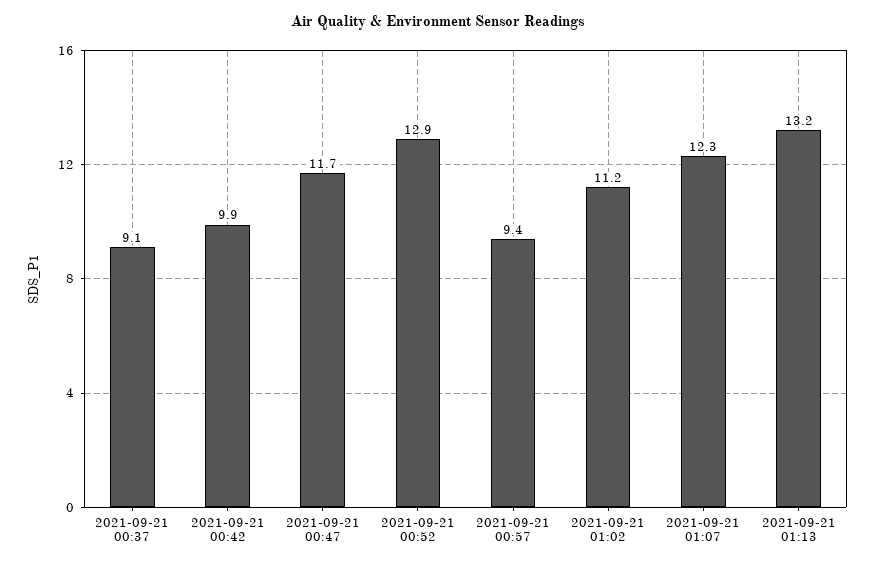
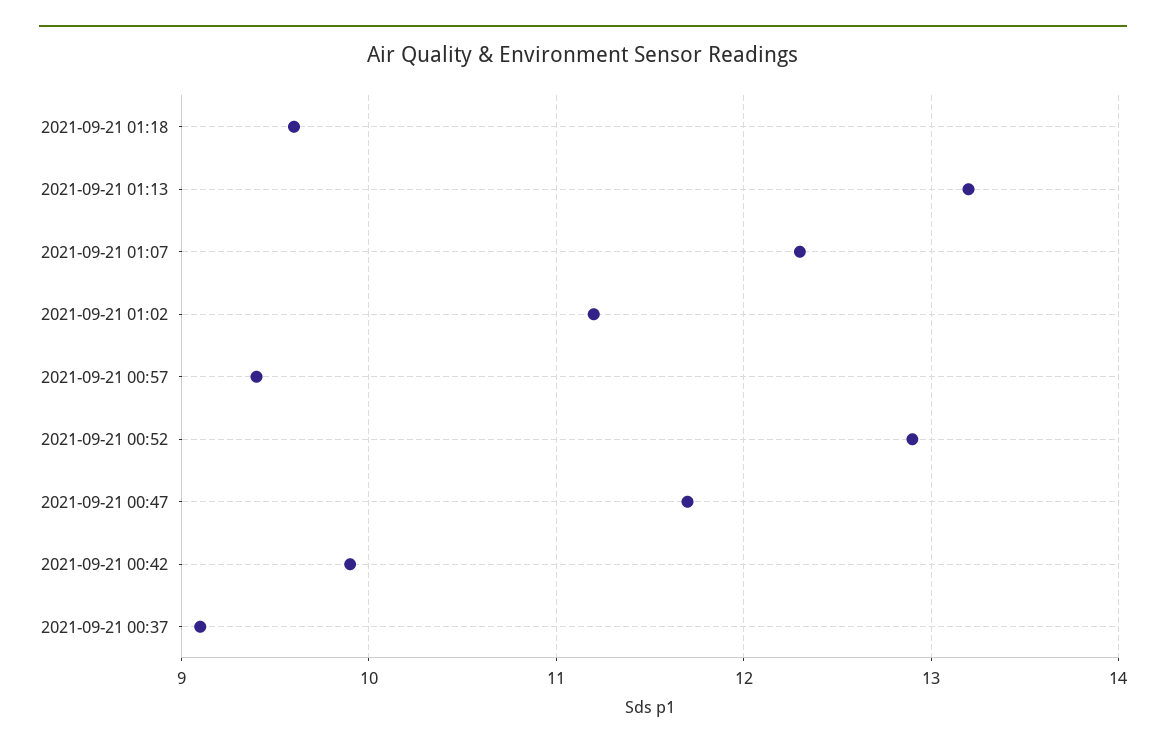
2021-09-21 01:18: none -> 9.6

